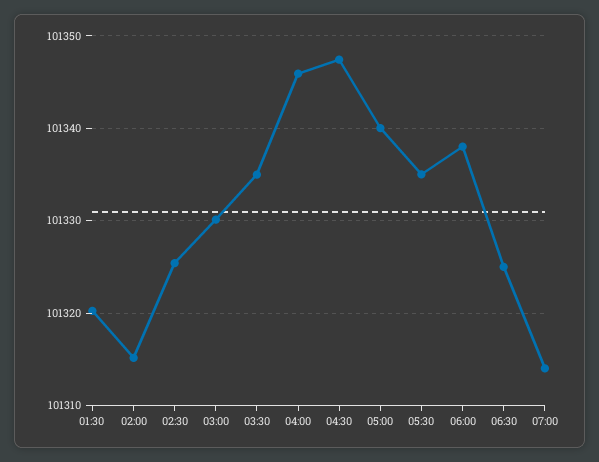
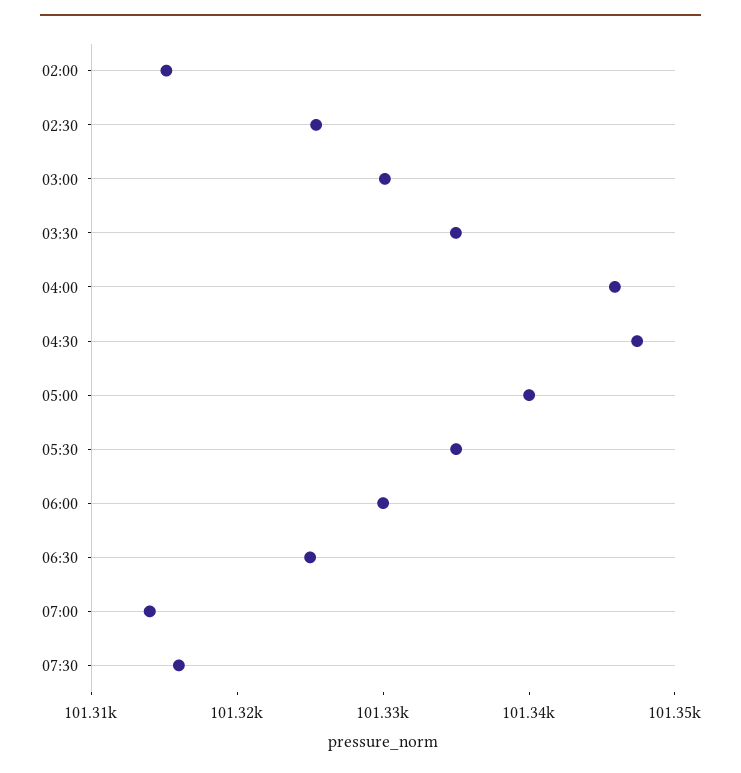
01:30: 101320 -> none
06:00: 101338 -> 101330
07:30: none -> 101316

